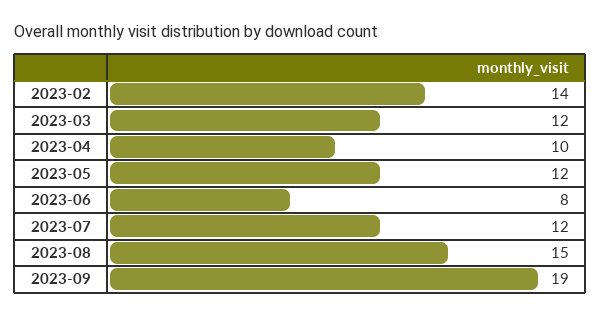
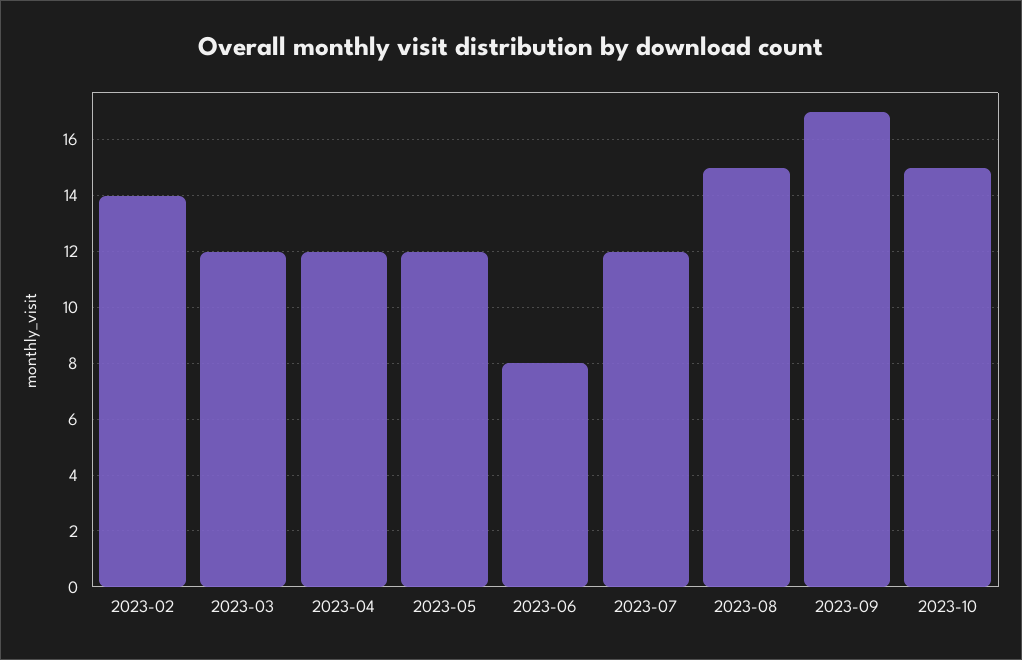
2023-04: 10 -> 12
2023-09: 19 -> 17
2023-10: none -> 15

